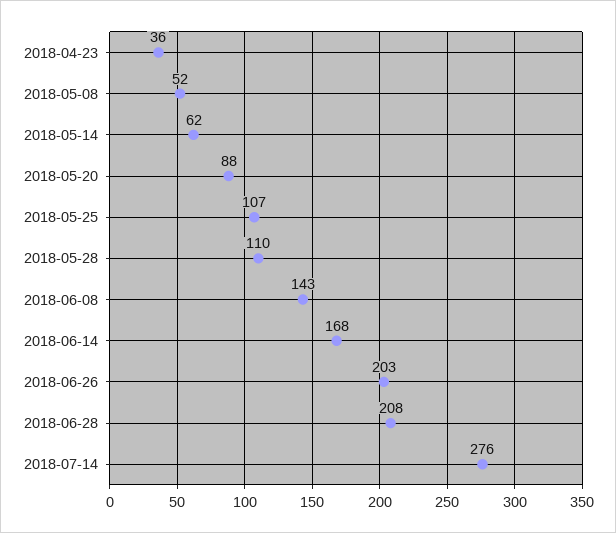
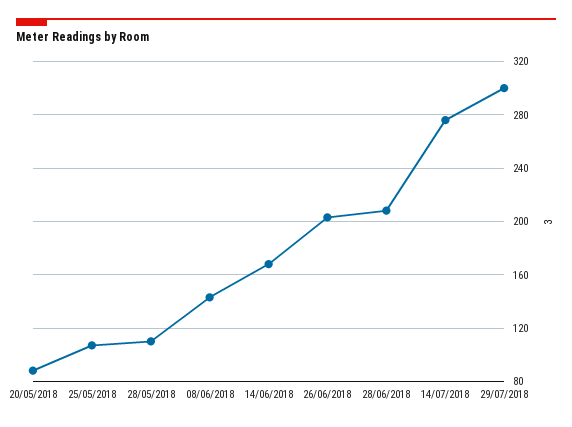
2018-04-23: 36 -> none
2018-05-08: 52 -> none
2018-05-14: 62 -> none
29/07/2018: none -> 300

